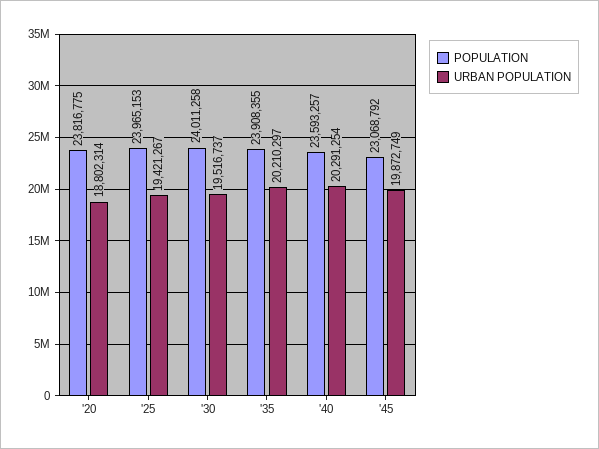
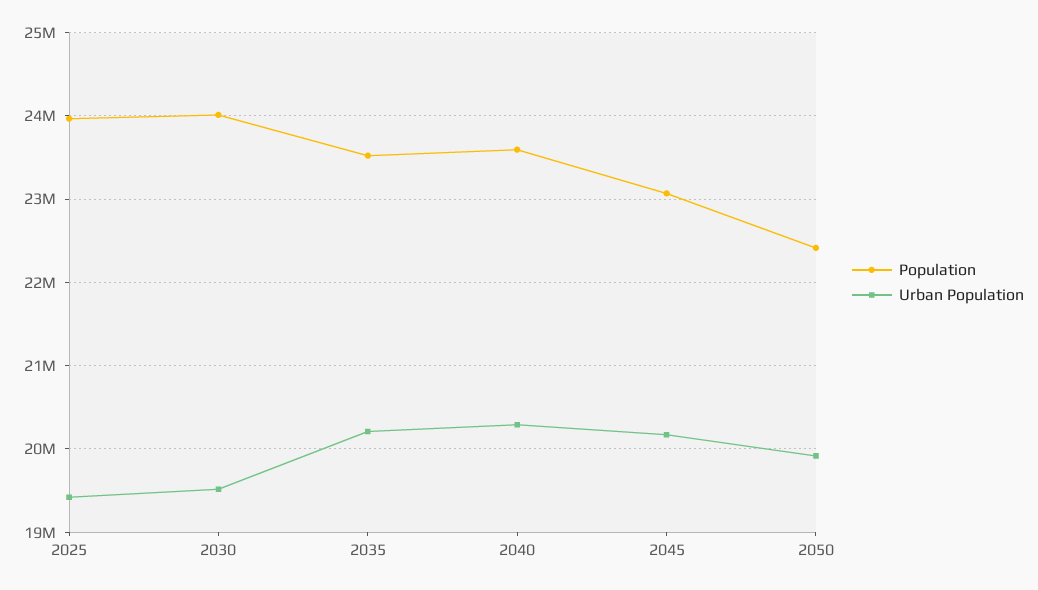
POPULATION, '20: 23816775 -> none
URBAN POPULATION, '20: 18802314 -> none
POPULATION, '35: 23908355 -> 23500000
URBAN POPULATION, '45: 19872749 -> 20200000
POPULATION, 2050: none -> 22400000
URBAN POPULATION, 2050: none -> 19900000

